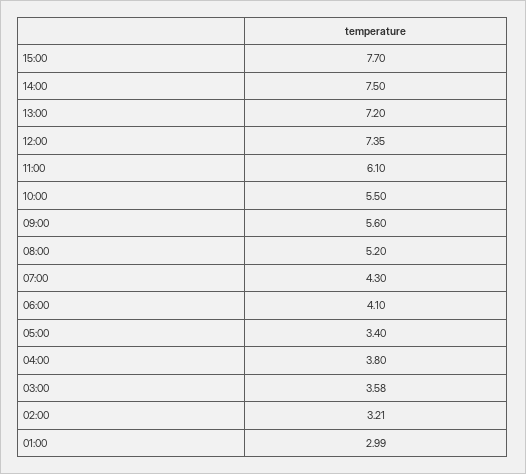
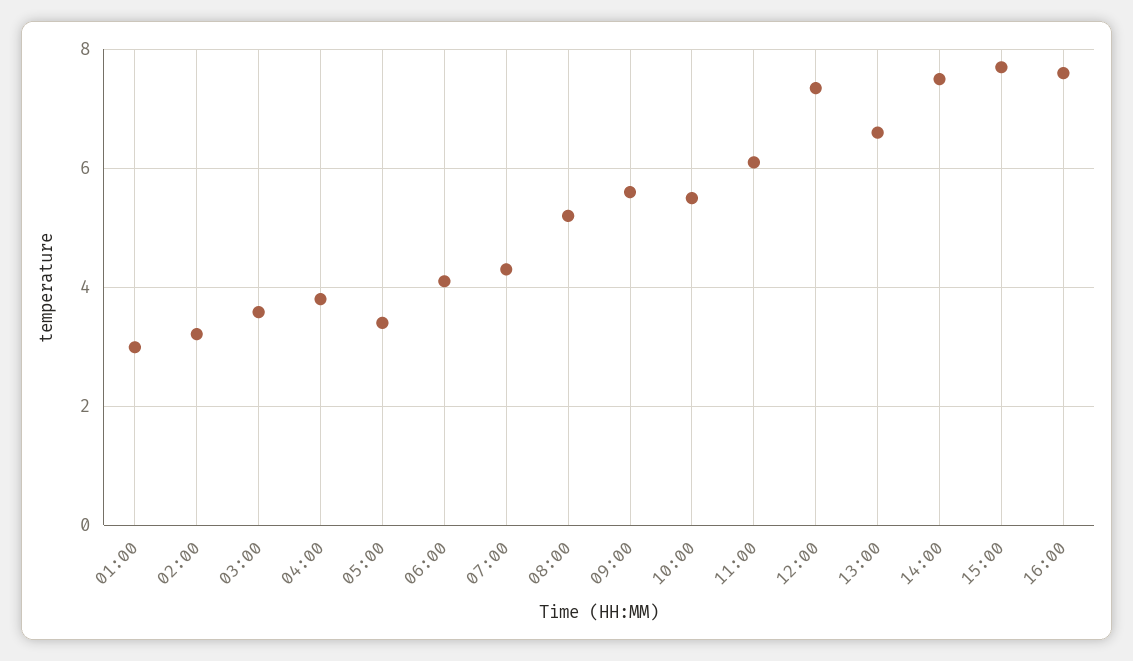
13:00: 7.2 -> 6.6
16:00: none -> 7.6

